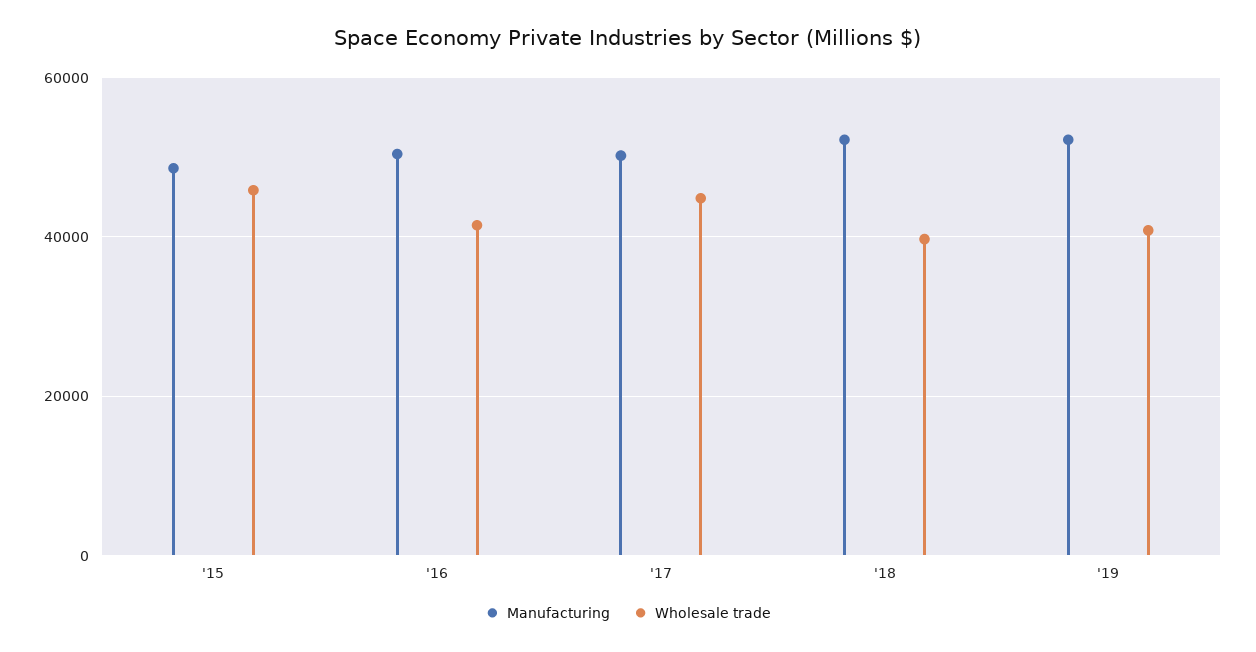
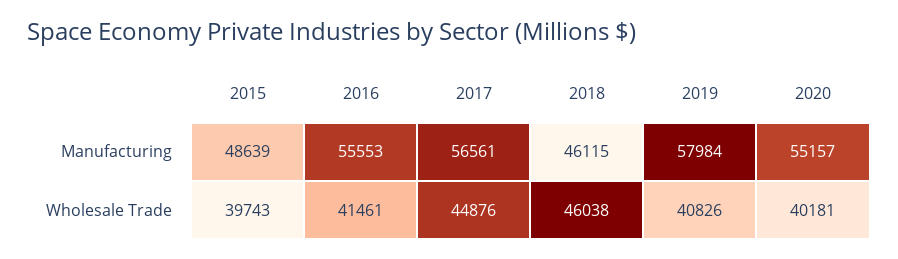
Wholesale trade, '15: 46000 -> 39743
Manufacturing, '16: 50000 -> 55553
Manufacturing, '17: 50000 -> 56561
Manufacturing, '18: 52000 -> 46115
Wholesale trade, '18: 40000 -> 46038
Manufacturing, '19: 52000 -> 57984
Manufacturing, 2020: none -> 55157
Wholesale trade, 2020: none -> 40181

